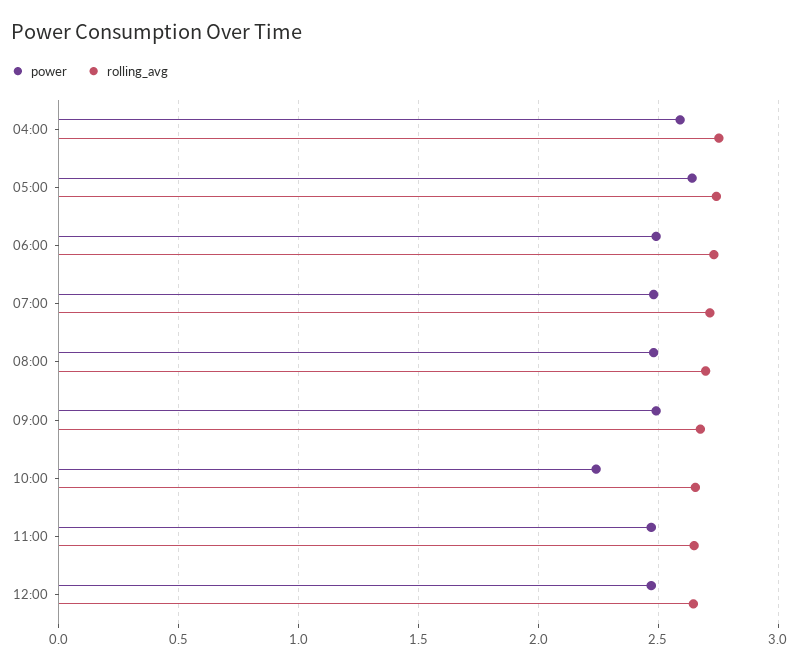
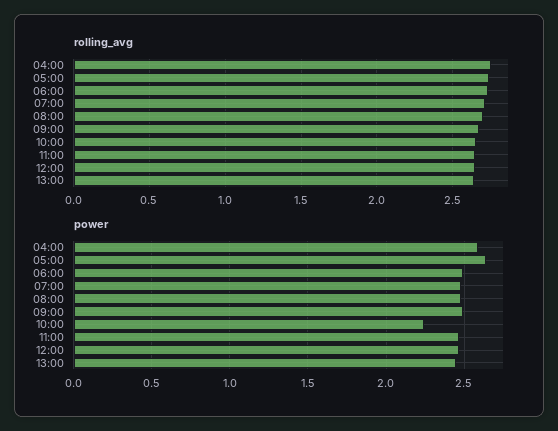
rolling_avg, 13:00: none -> 2.65
power, 13:00: none -> 2.45

